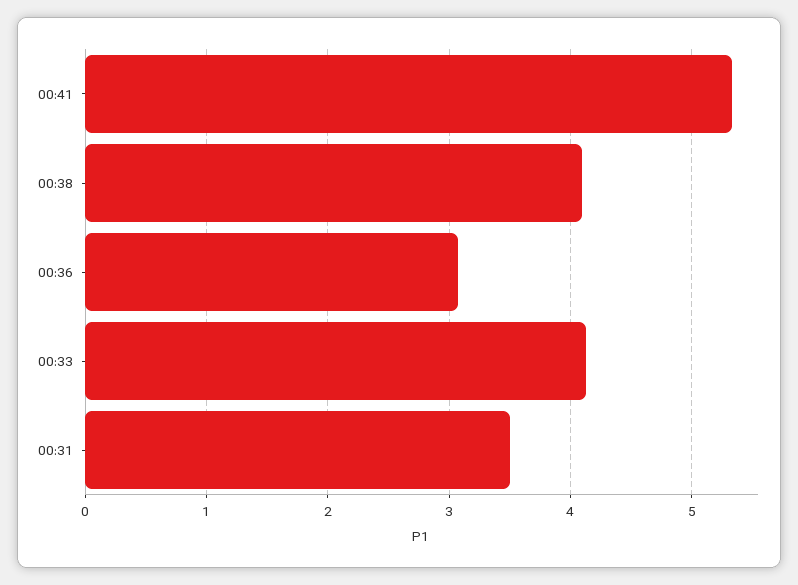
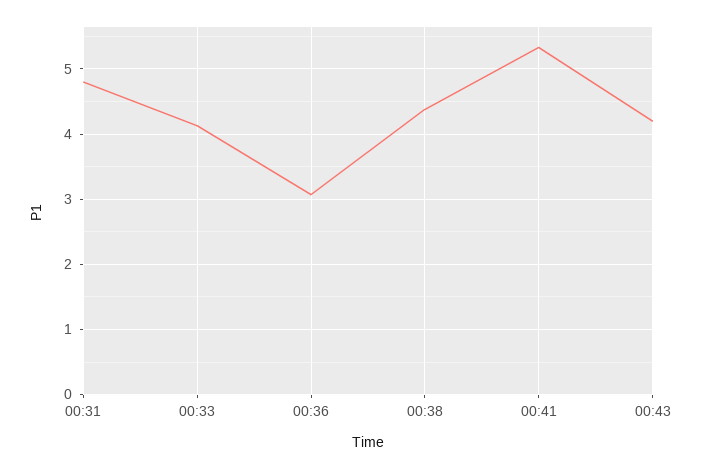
00:38: 4.1 -> 4.4
00:31: 3.5 -> 4.8
00:43: none -> 4.2

